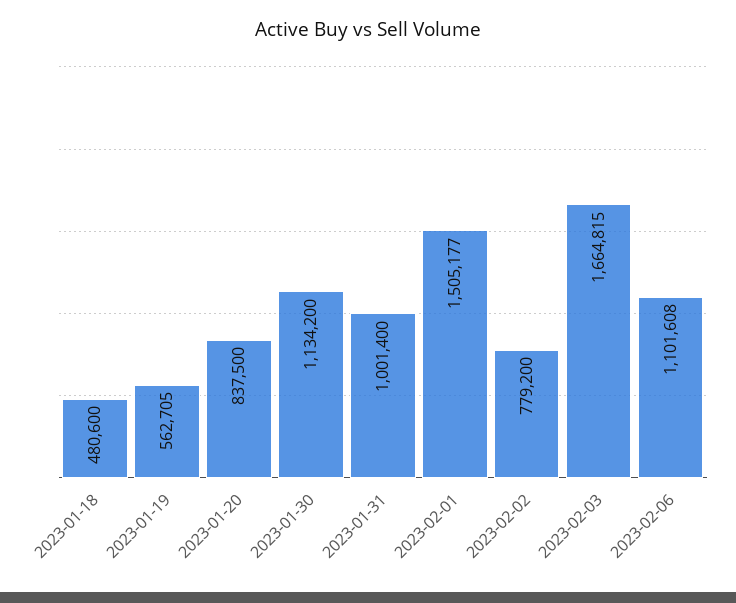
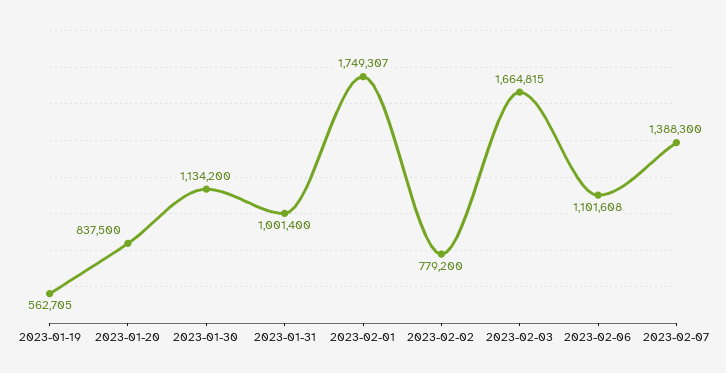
2023-01-18: 480600 -> none
2023-02-01: 1505177 -> 1749307
2023-02-07: none -> 1388300

